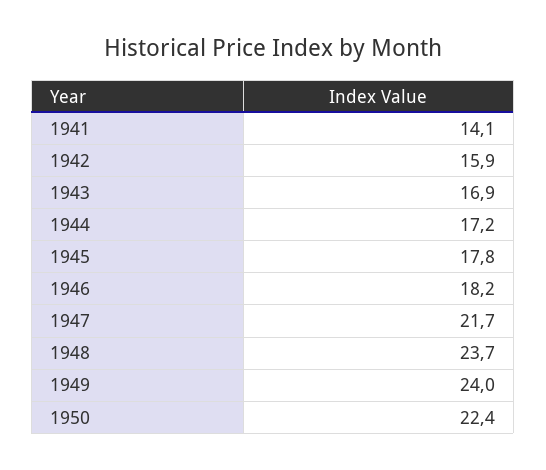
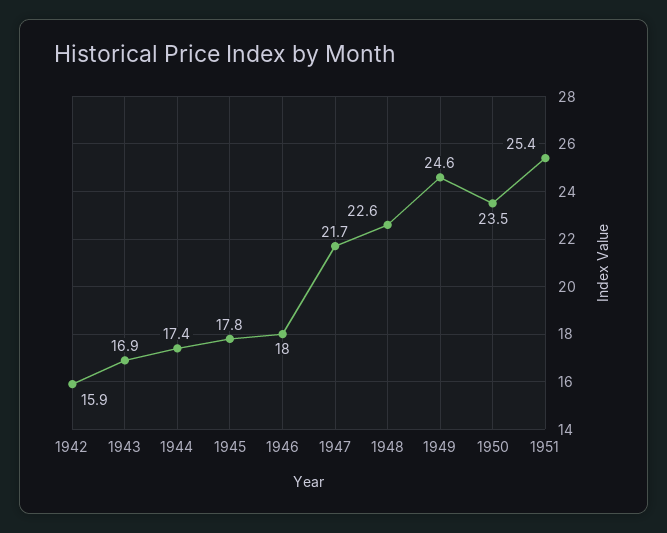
1941: 14.1 -> none
1944: 17.2 -> 17.4
1946: 18.2 -> 18
1948: 23.7 -> 22.6
1949: 24 -> 24.6
1950: 22.4 -> 23.5
1951: none -> 25.4

